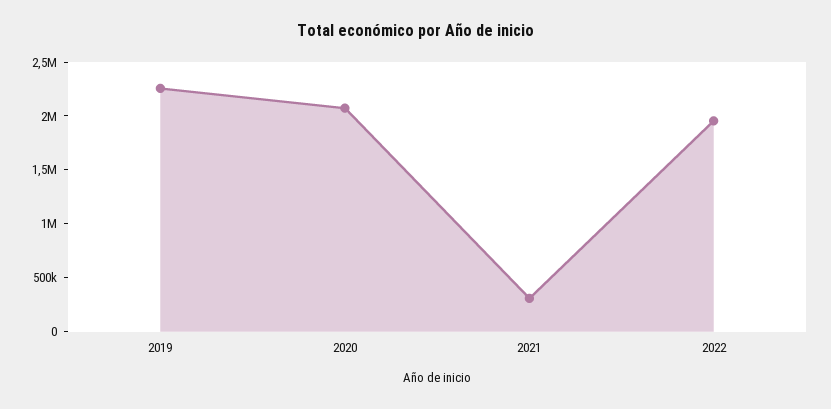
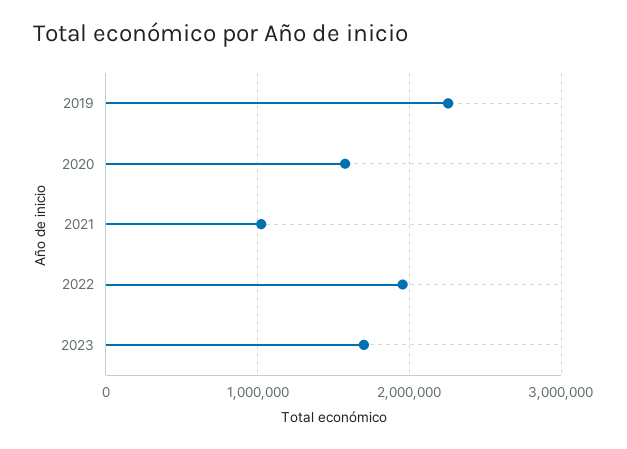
2020: 2100000 -> 1600000
2021: 300000 -> 1000000
2023: none -> 1700000

